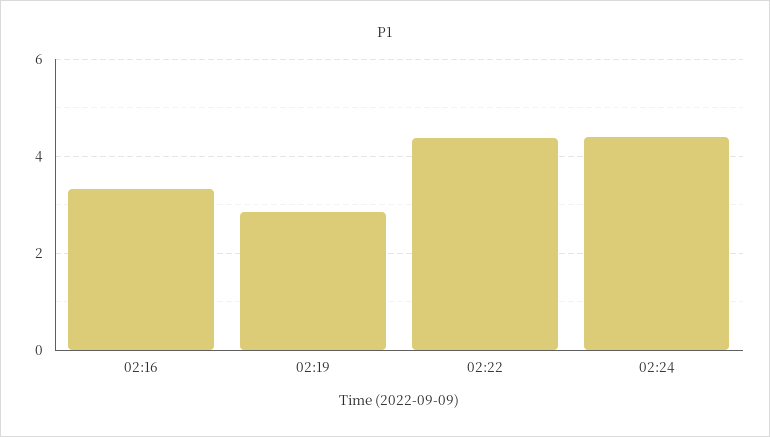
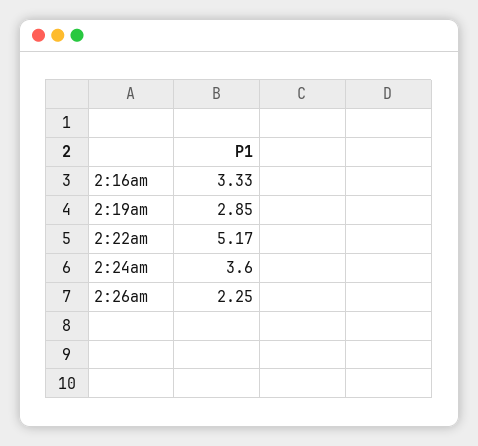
02:22: 4.4 -> 5.17
02:24: 4.4 -> 3.6
2:26am: none -> 2.25

